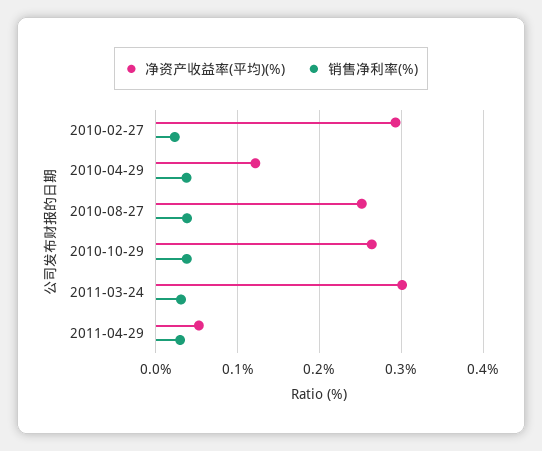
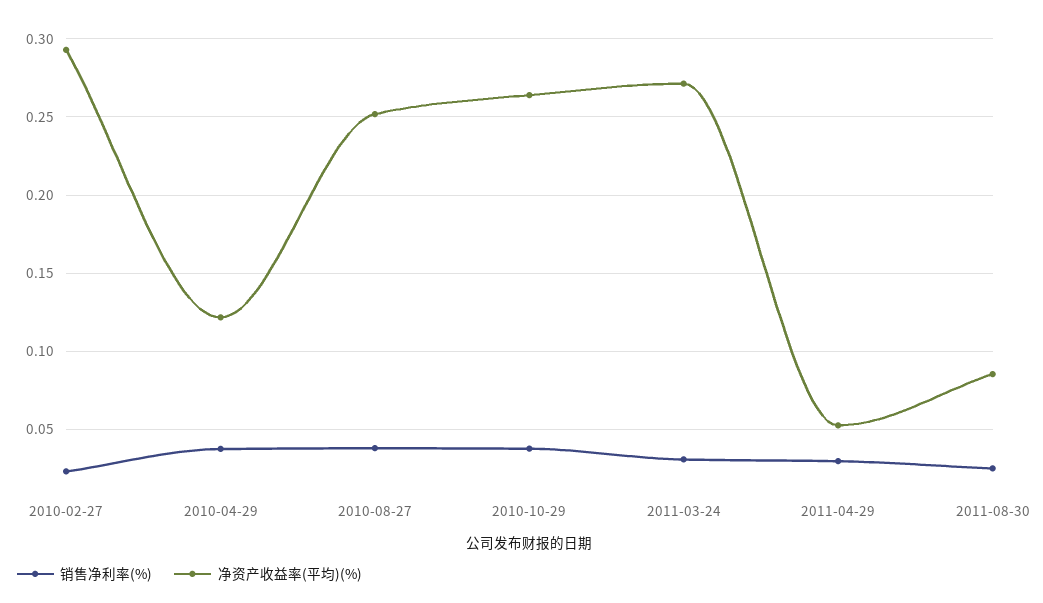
净资产收益率(平均)(%), 2011-03-24: 0.3 -> 0.27
销售净利率(%), 2011-08-30: none -> 0.025
净资产收益率(平均)(%), 2011-08-30: none -> 0.085

